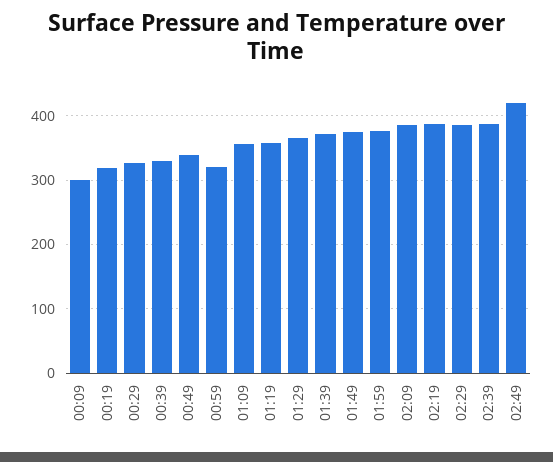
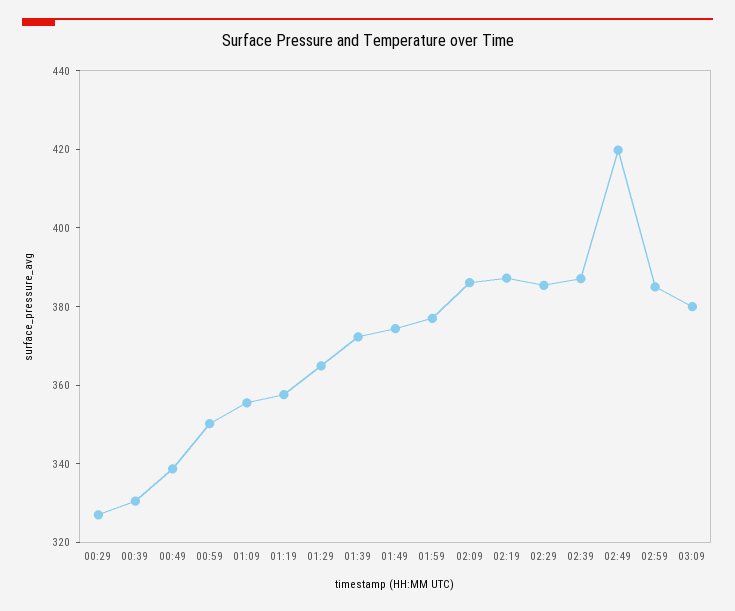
00:09: 300 -> none
00:19: 320 -> none
00:59: 320 -> 350
02:59: none -> 385
03:09: none -> 380

